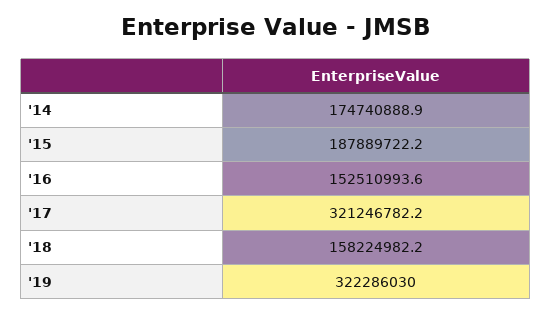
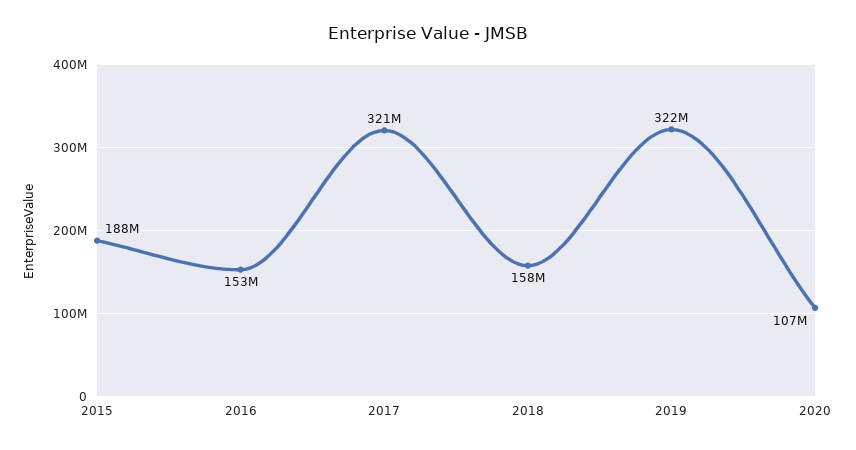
'14: 174740888.9 -> none
2020: none -> 107000000

